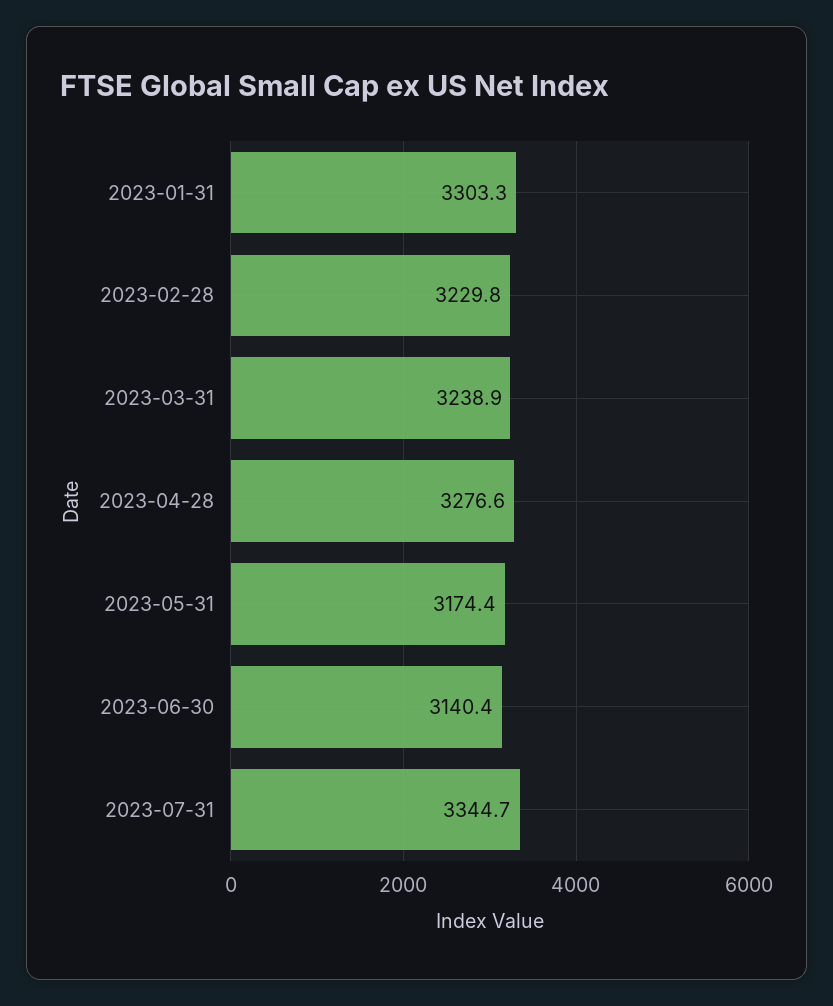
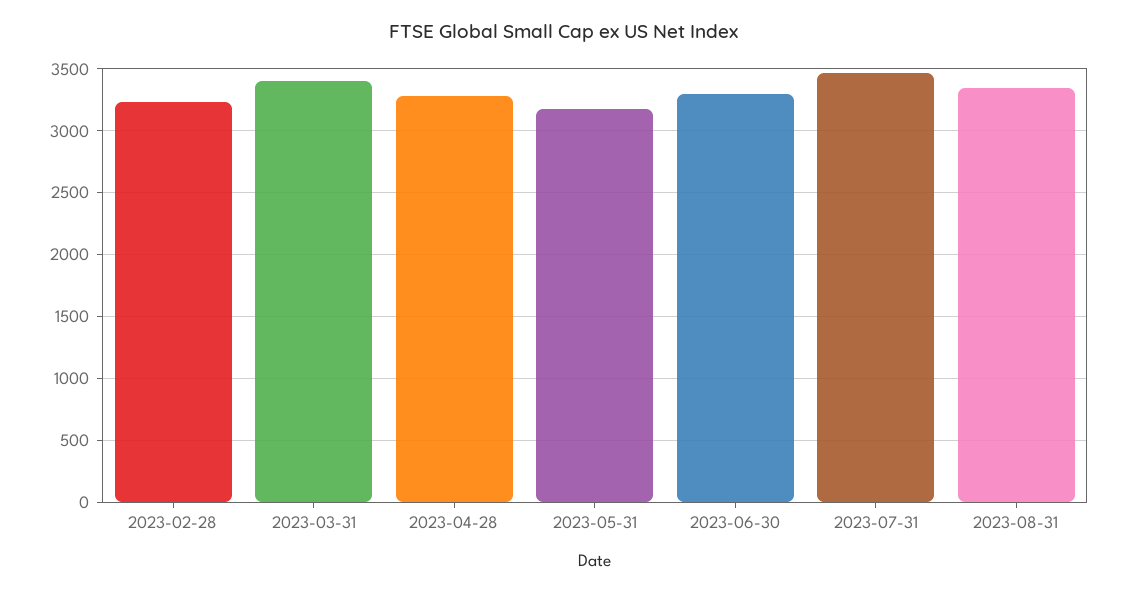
2023-01-31: 3303.3 -> none
2023-03-31: 3238.9 -> 3400
2023-06-30: 3140.4 -> 3300
2023-07-31: 3344.7 -> 3450
2023-08-31: none -> 3350

